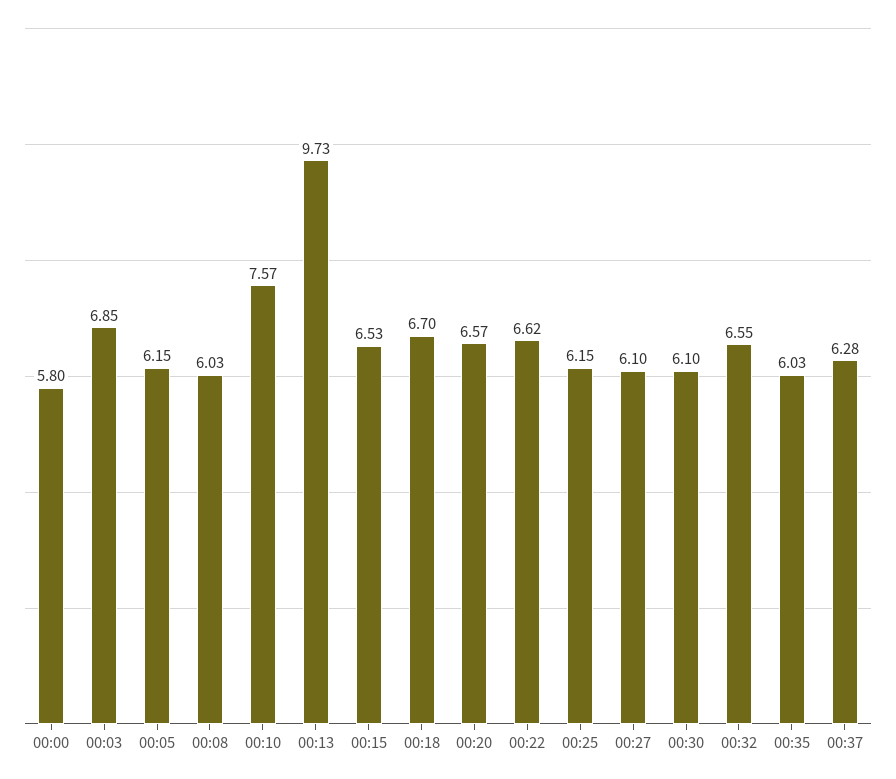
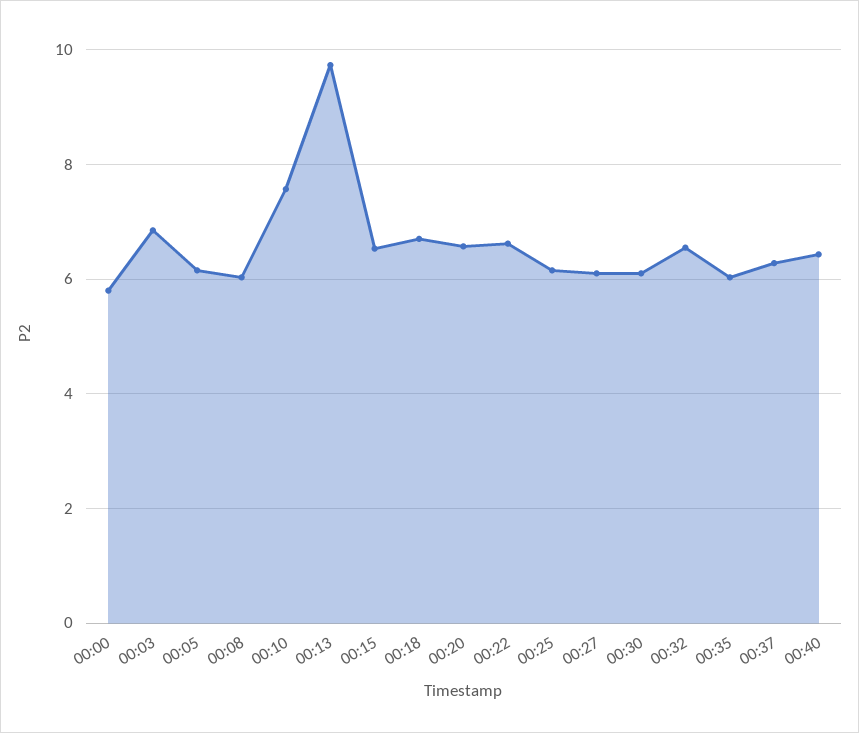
00:40: none -> 6.4

